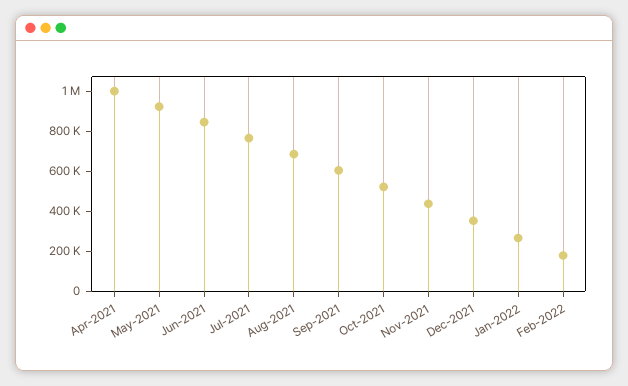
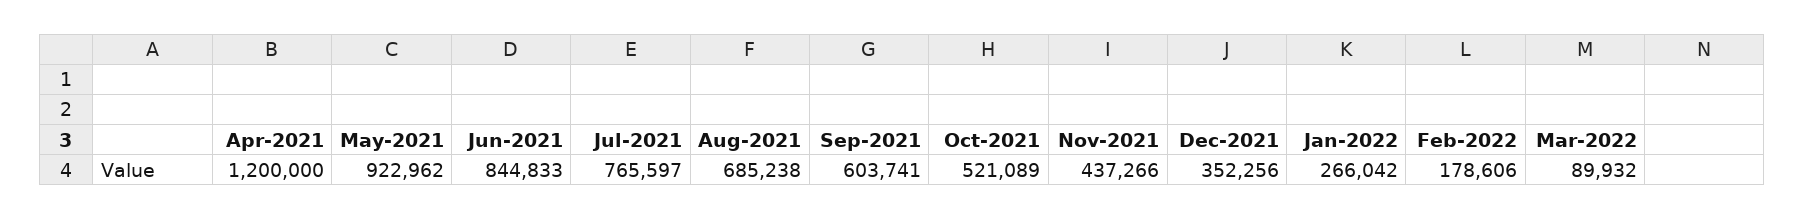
Apr-2021: 1000000 -> 1200000
Mar-2022: none -> 89932

